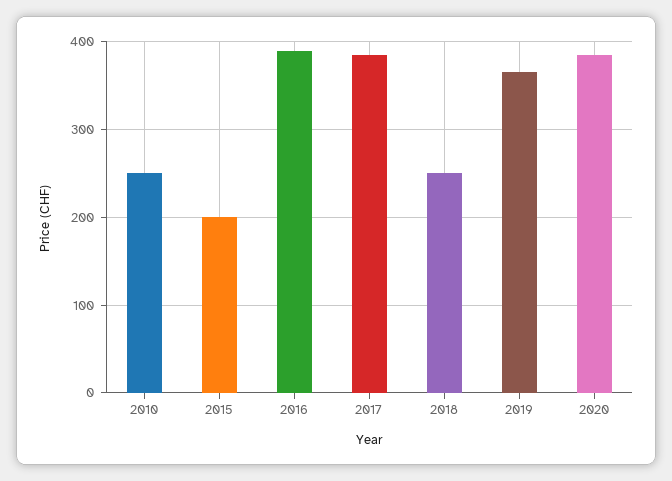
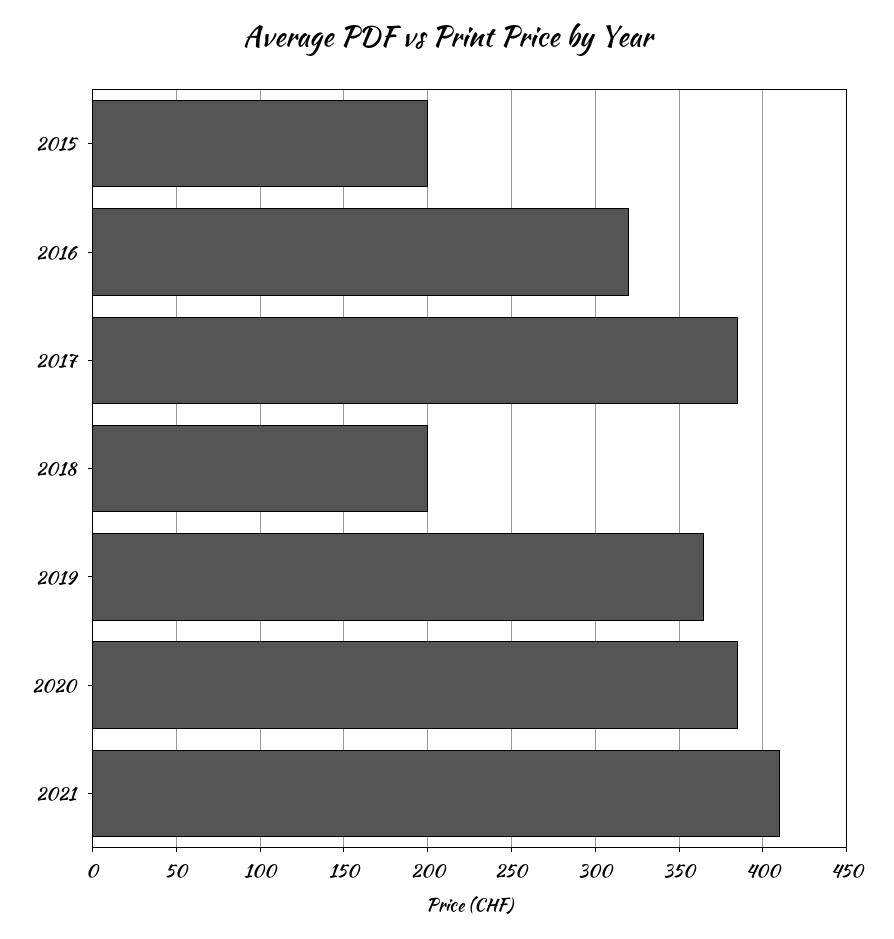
2010: 250 -> none
2016: 390 -> 320
2018: 250 -> 200
2021: none -> 410

